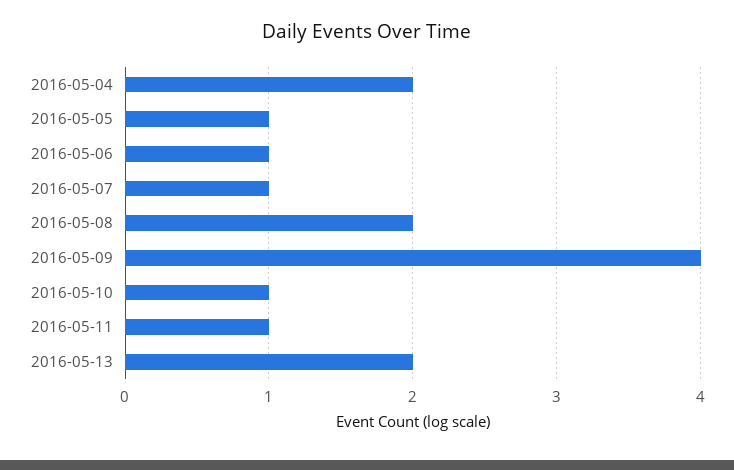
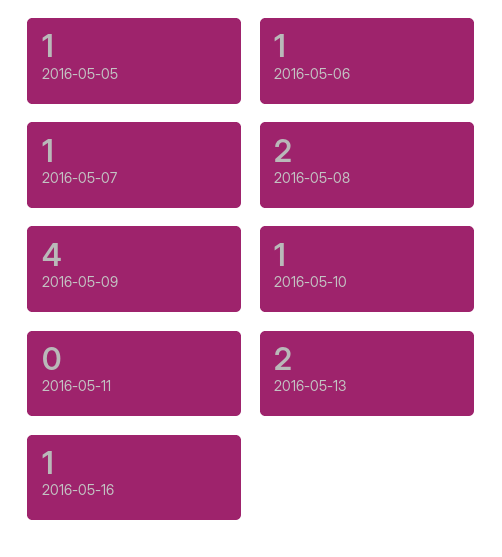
2016-05-04: 2 -> none
2016-05-11: 1 -> 0
2016-05-16: none -> 1

